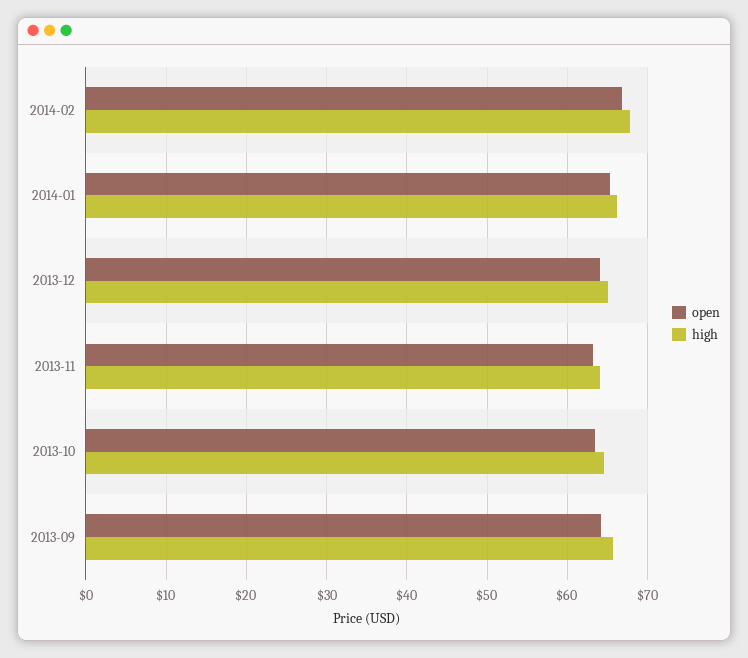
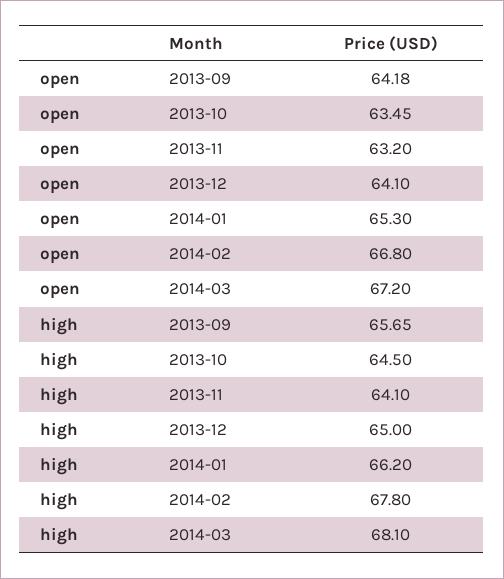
open, 2014-03: none -> 67.2
high, 2014-03: none -> 68.1

